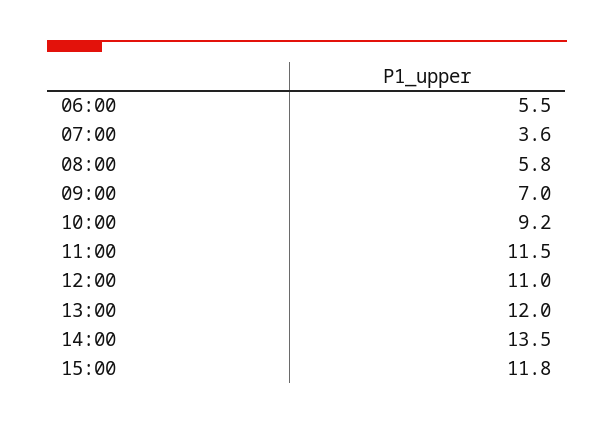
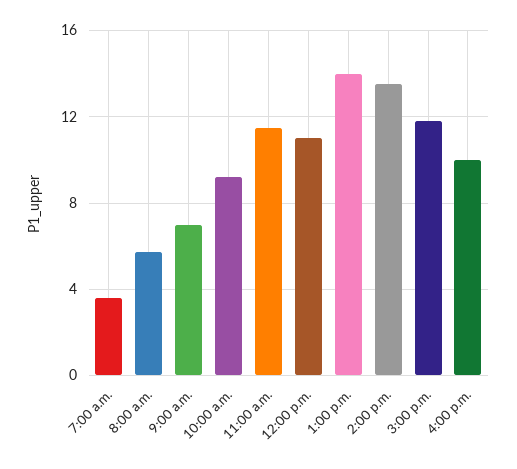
06:00: 5.5 -> none
13:00: 12 -> 14
4:00 p.m.: none -> 10

